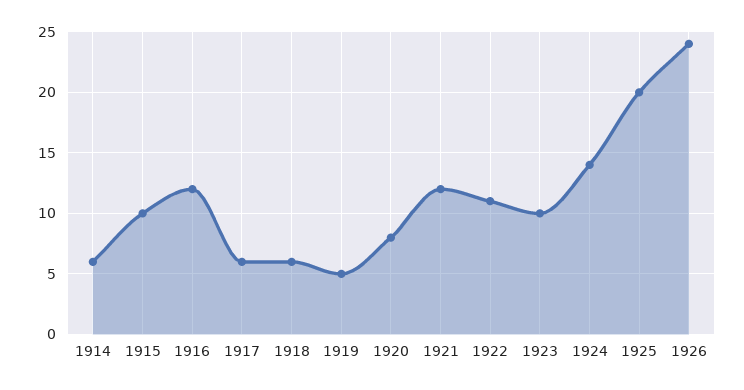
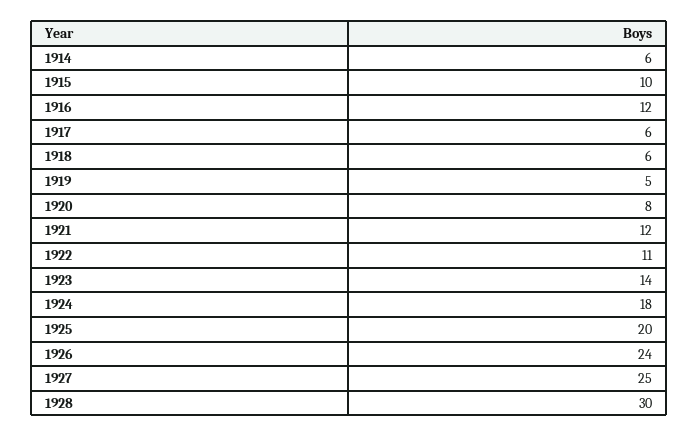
1923: 10 -> 14
1924: 14 -> 18
1927: none -> 25
1928: none -> 30

